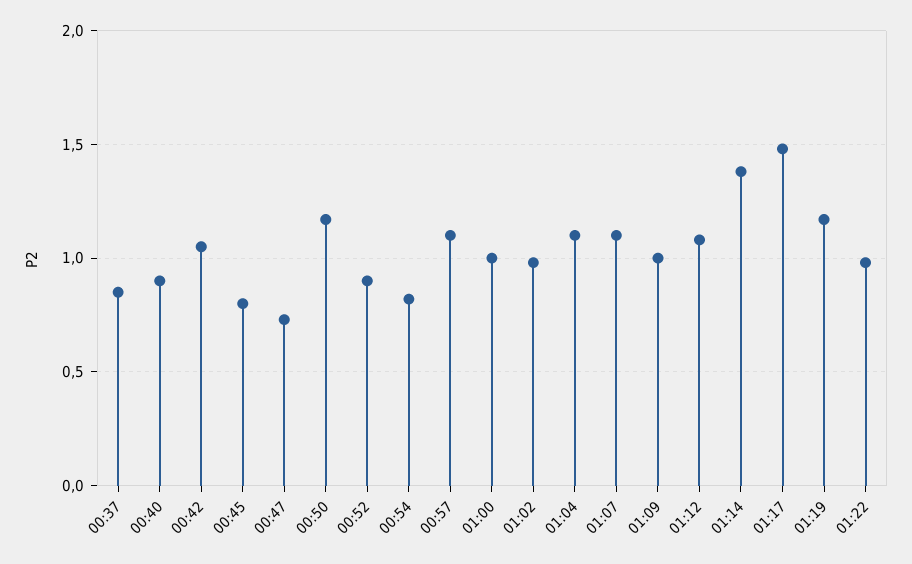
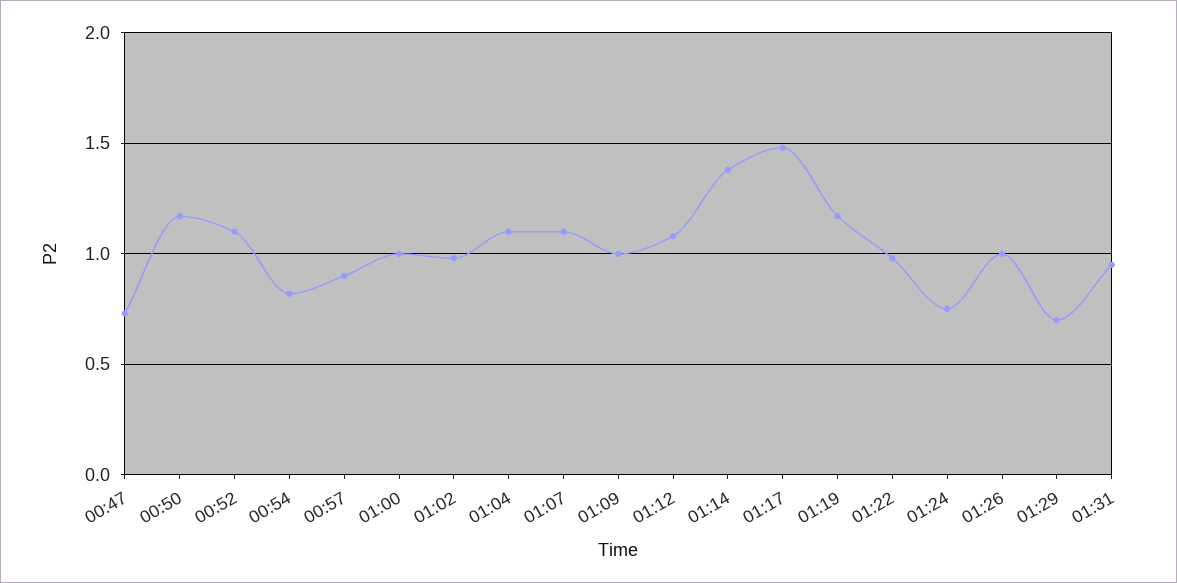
00:37: 0.85 -> none
00:40: 0.9 -> none
00:42: 1.05 -> none
00:45: 0.8 -> none
00:52: 0.9 -> 1.1
00:57: 1.1 -> 0.9
01:24: none -> 0.75
01:26: none -> 1
01:29: none -> 0.7
01:31: none -> 0.95

